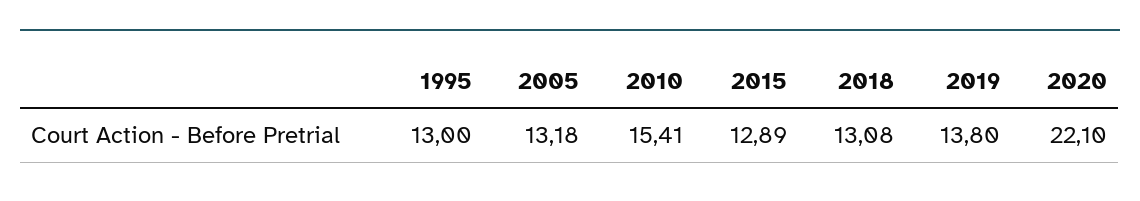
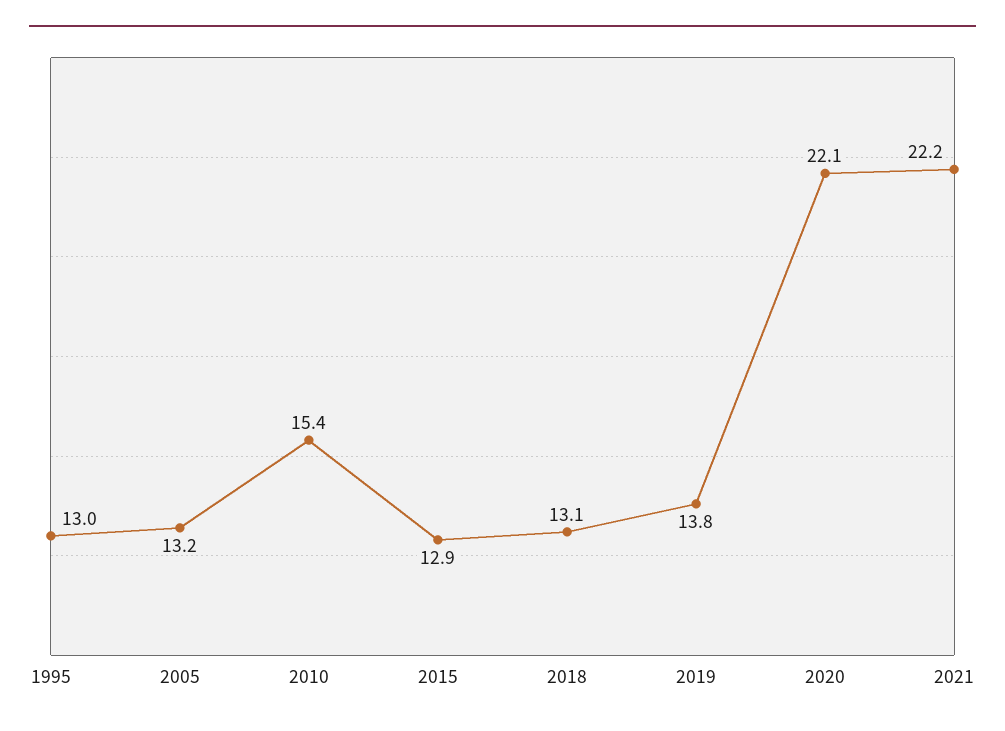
2021: none -> 22.2

